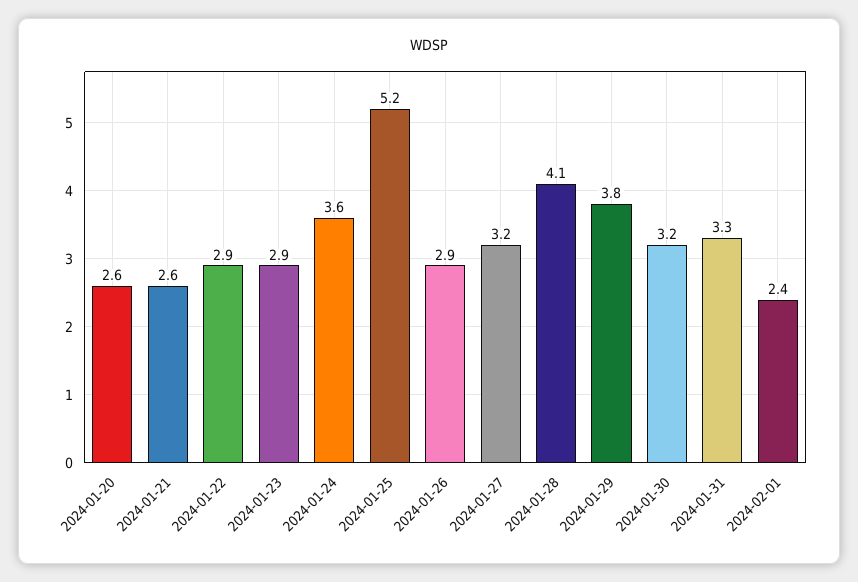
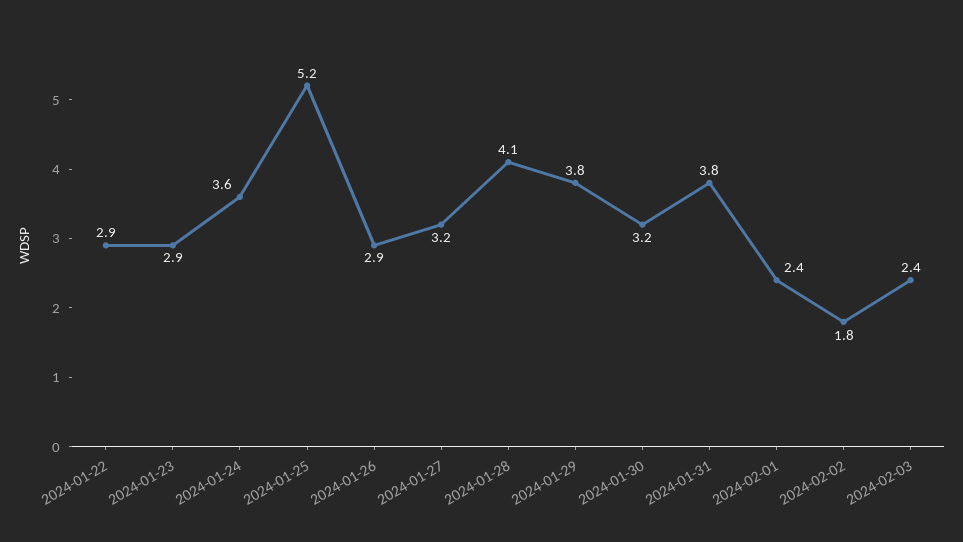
2024-01-20: 2.6 -> none
2024-01-21: 2.6 -> none
2024-01-31: 3.3 -> 3.8
2024-02-02: none -> 1.8
2024-02-03: none -> 2.4

